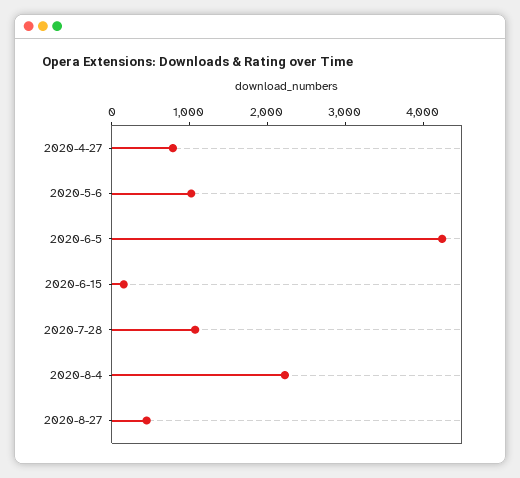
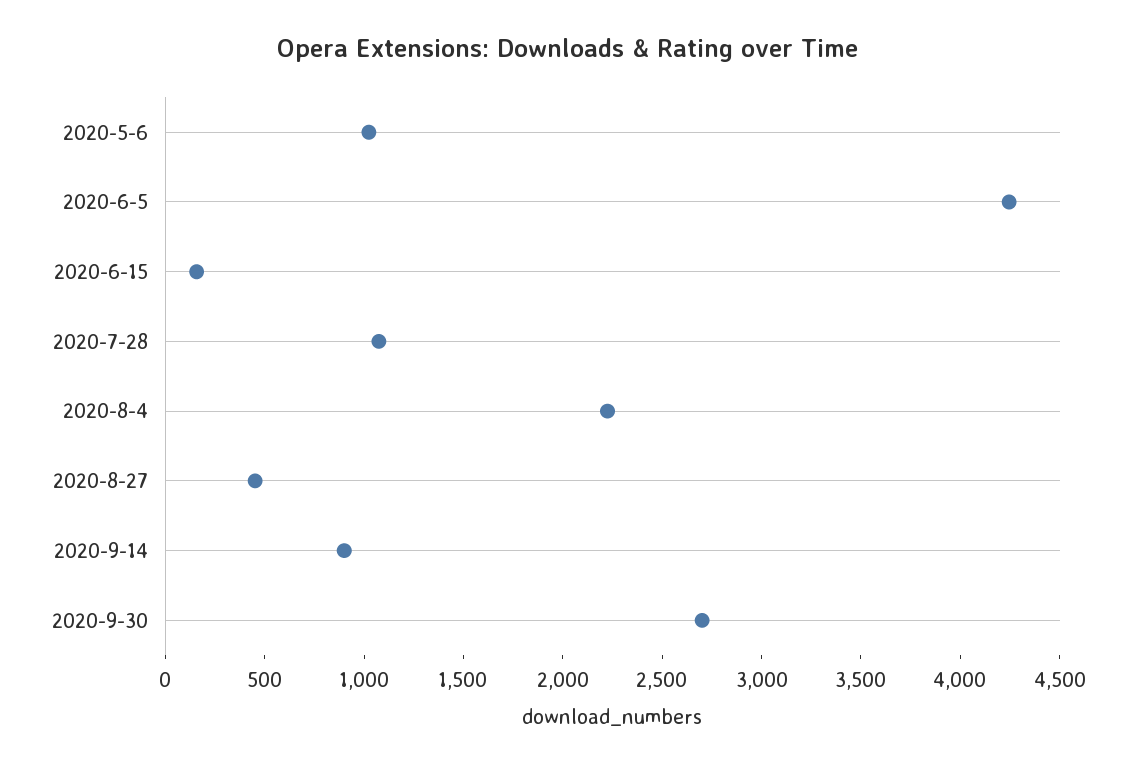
2020-4-27: 800 -> none
2020-9-14: none -> 900
2020-9-30: none -> 2700

